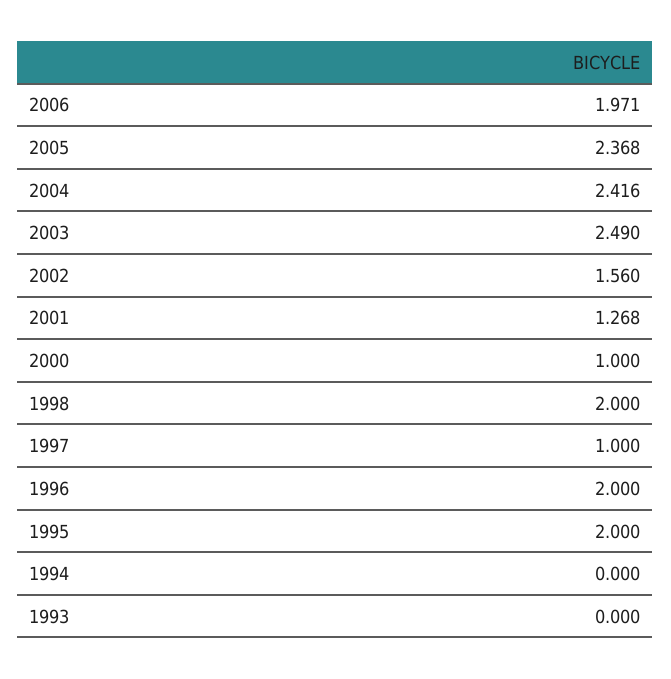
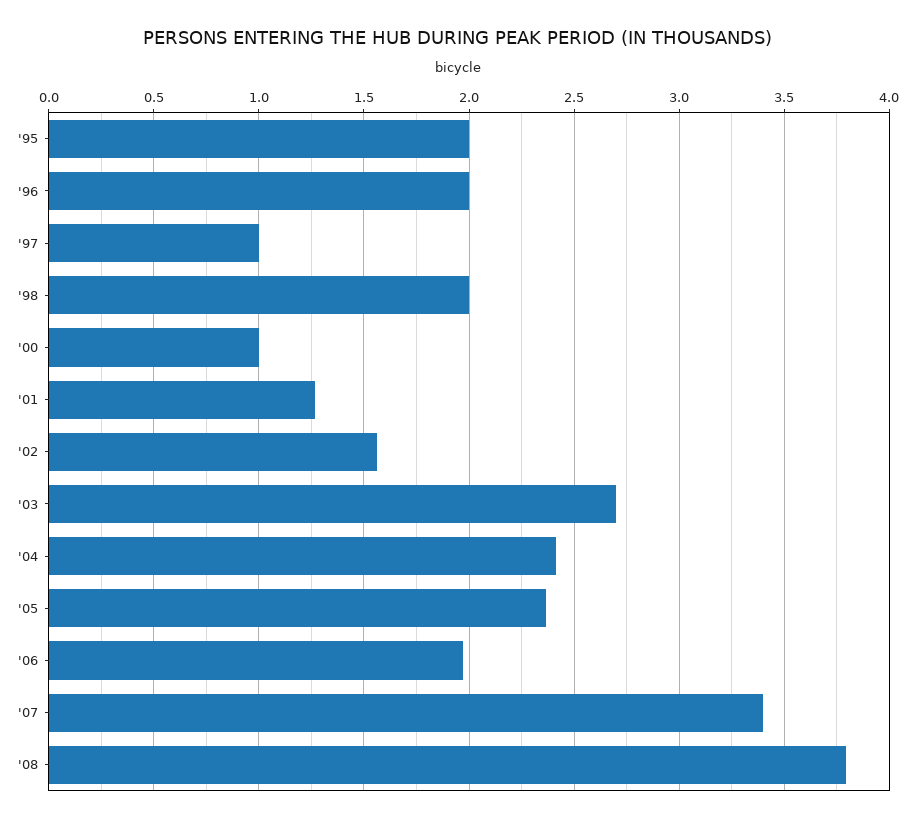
2003: 2.49 -> 2.7
1994: 0 -> none
1993: 0 -> none
'07: none -> 3.4
'08: none -> 3.8

